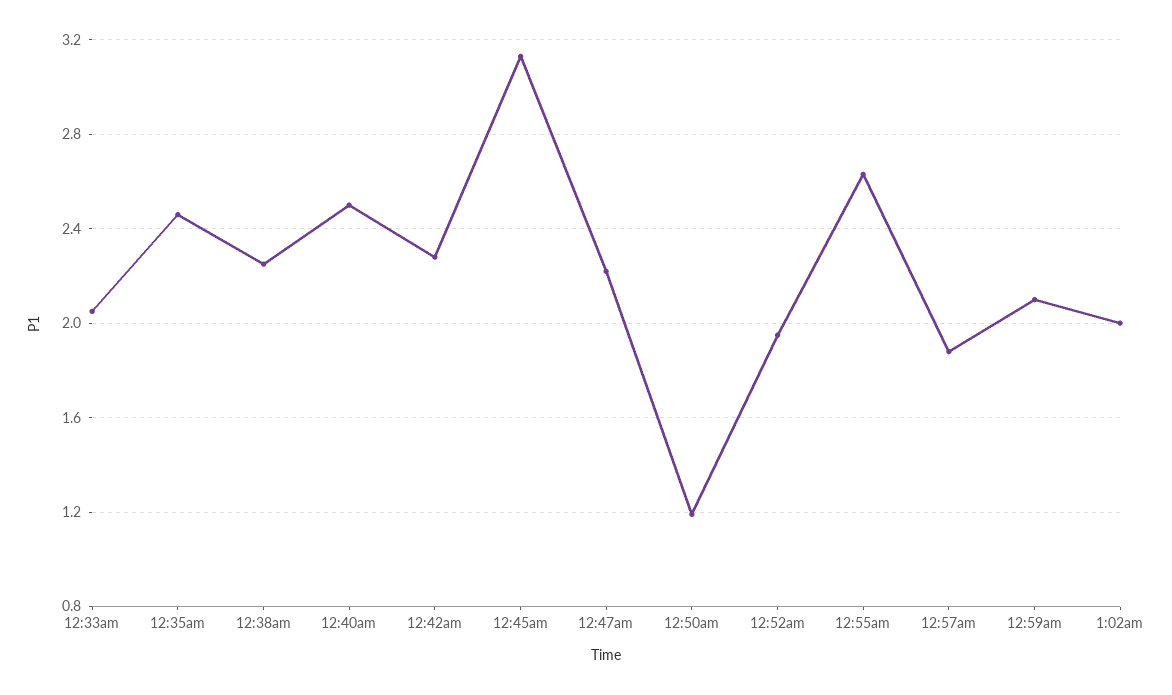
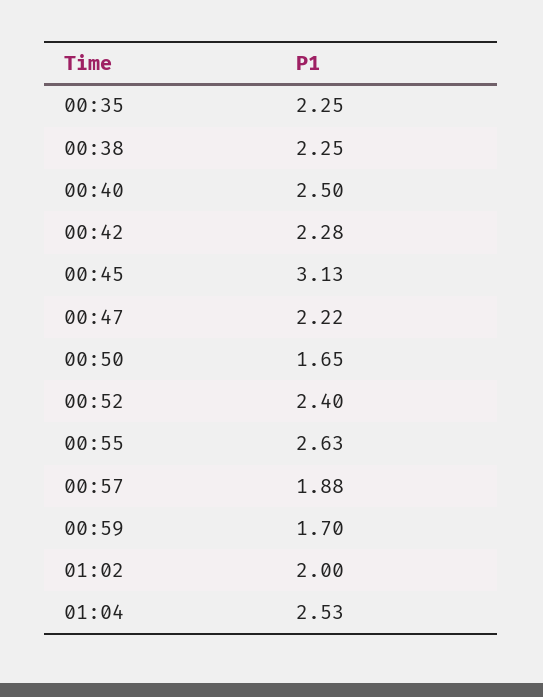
12:33am: 2.05 -> none
12:35am: 2.45 -> 2.25
12:50am: 1.2 -> 1.65
12:52am: 1.95 -> 2.4
12:59am: 2.1 -> 1.7
01:04: none -> 2.53

